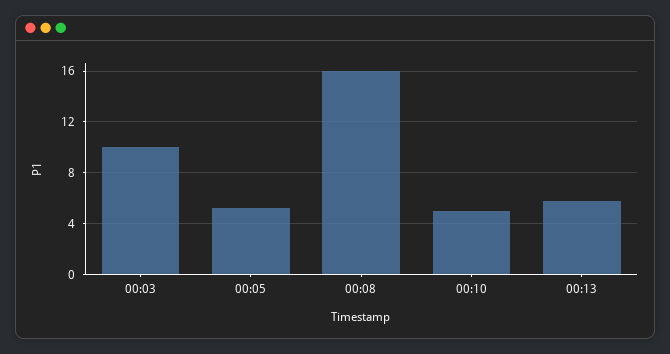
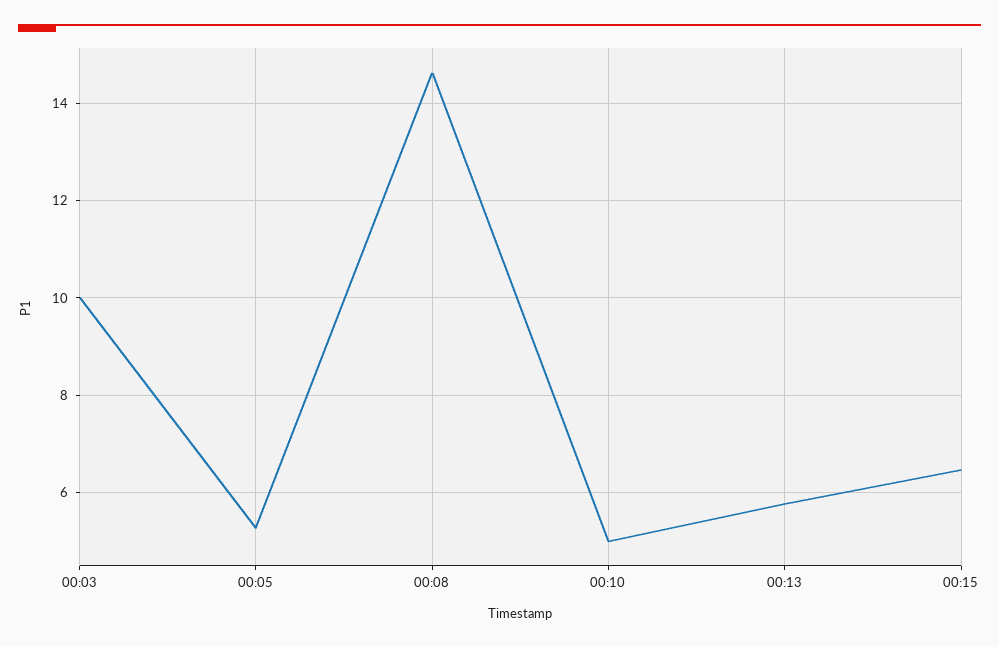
00:08: 16 -> 14.6
00:15: none -> 6.4

